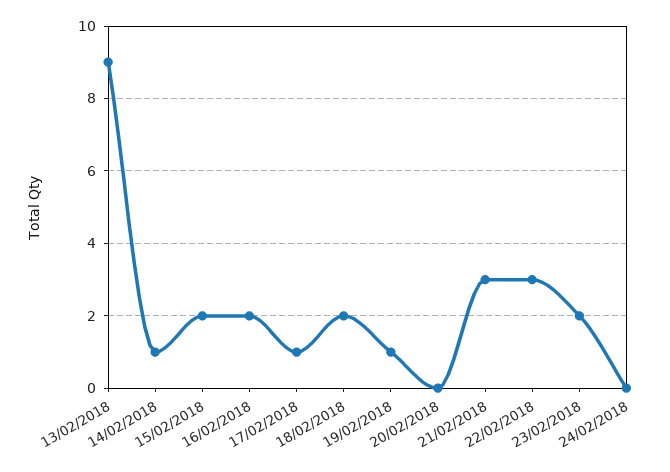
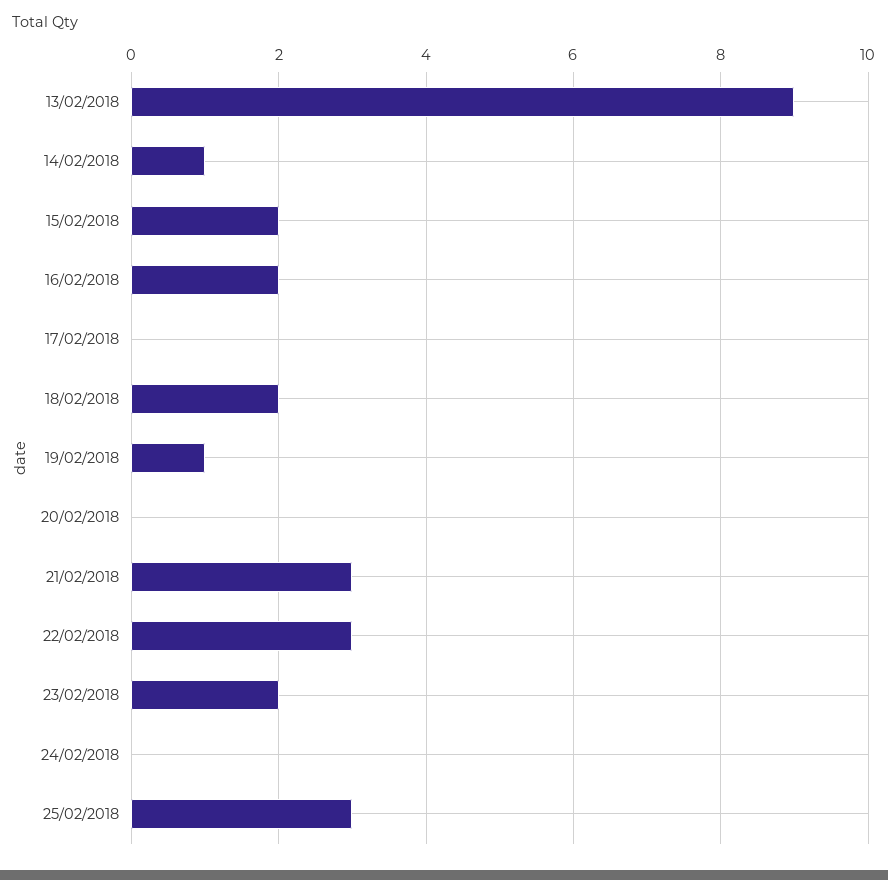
17/02/2018: 1 -> 0
25/02/2018: none -> 3

